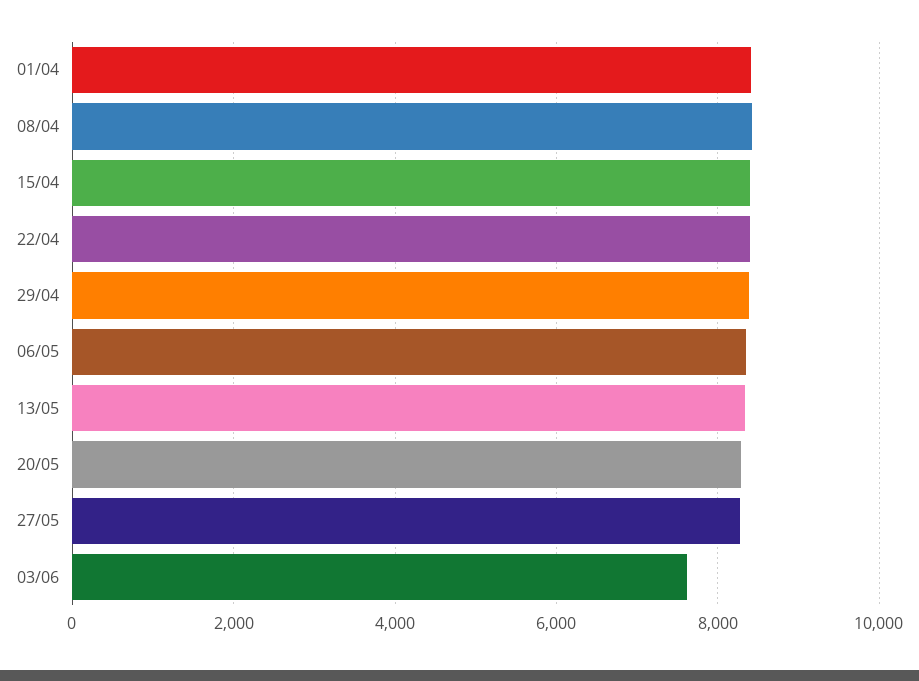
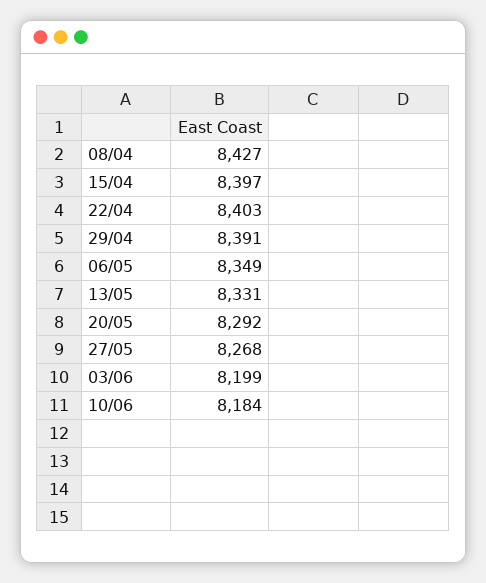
01/04: 8400 -> none
03/06: 7600 -> 8199
10/06: none -> 8184

